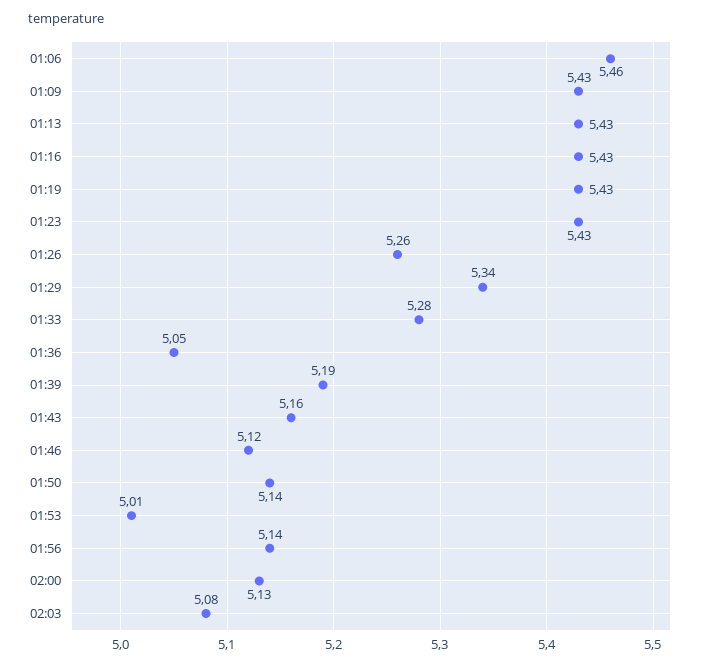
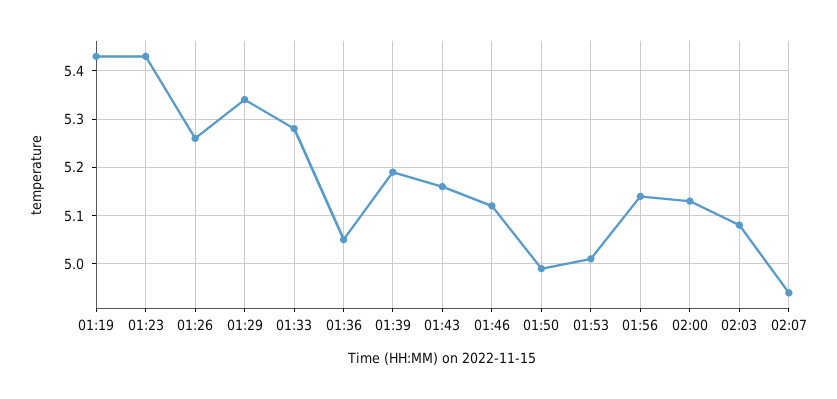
01:06: 5.46 -> none
01:09: 5.43 -> none
01:13: 5.43 -> none
01:16: 5.43 -> none
01:50: 5.14 -> 5
02:07: none -> 4.95

